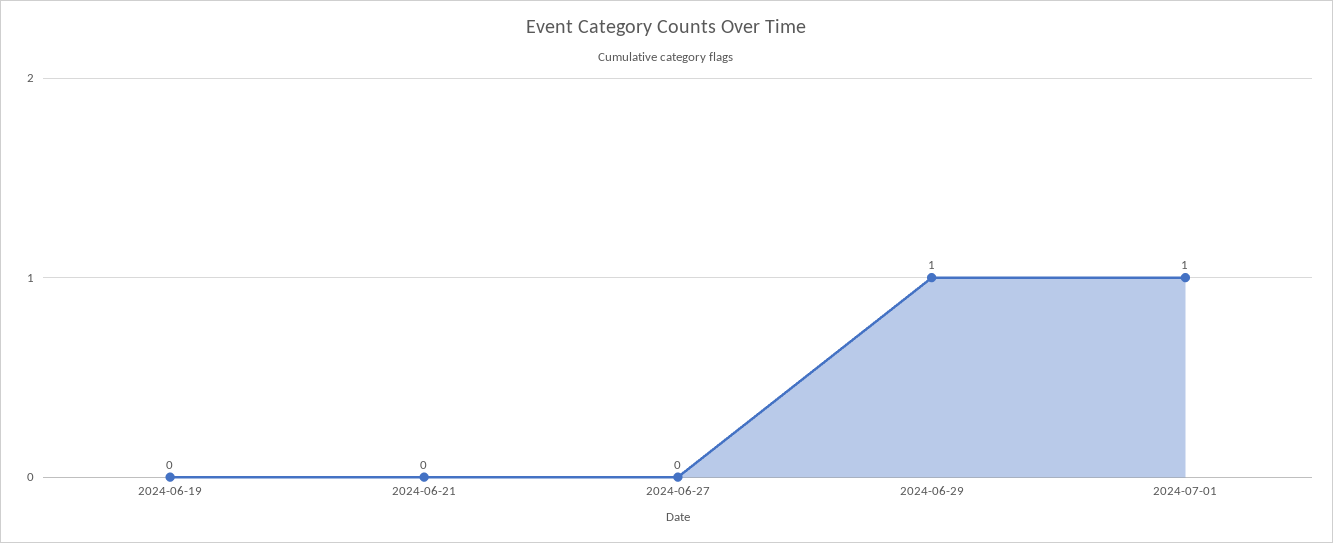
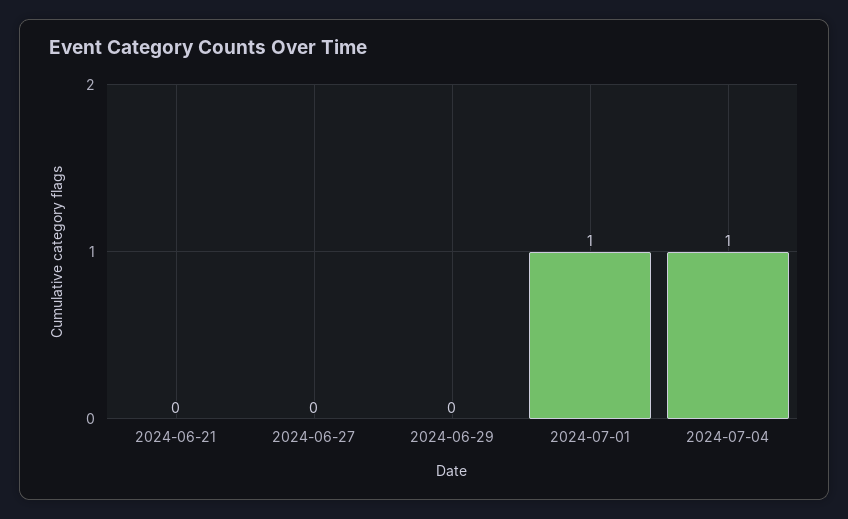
2024-06-19: 0 -> none
2024-06-29: 1 -> 0
2024-07-04: none -> 1

